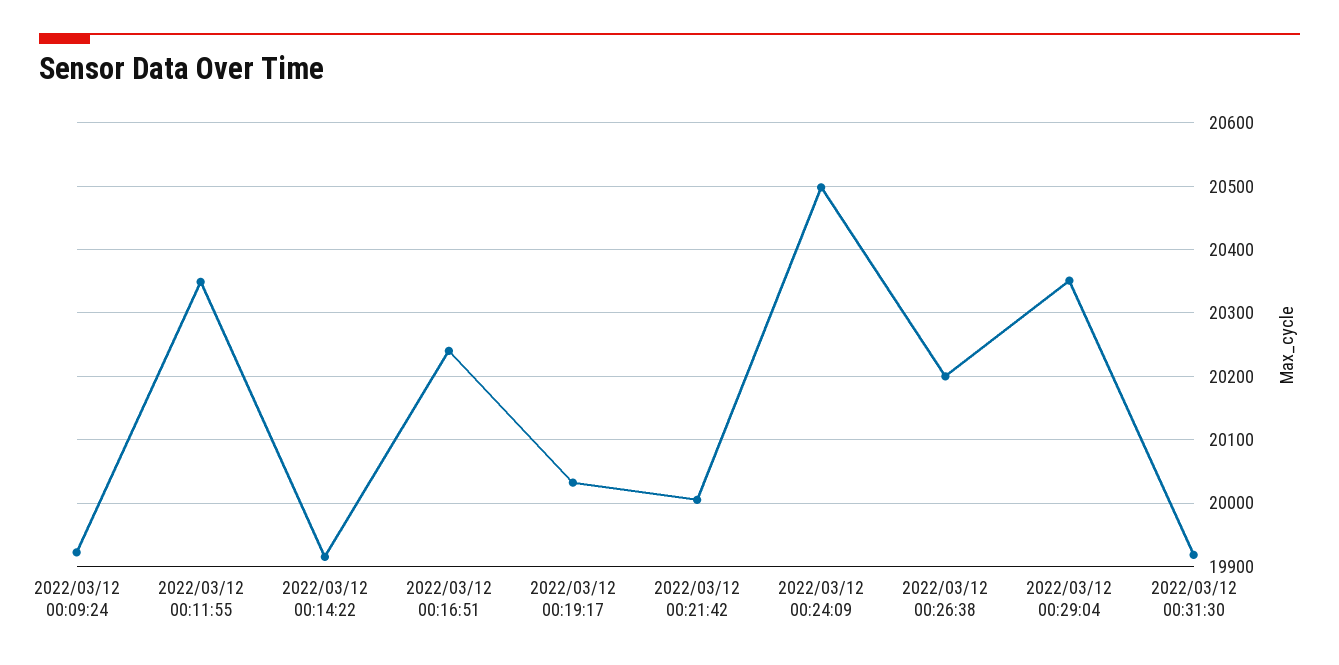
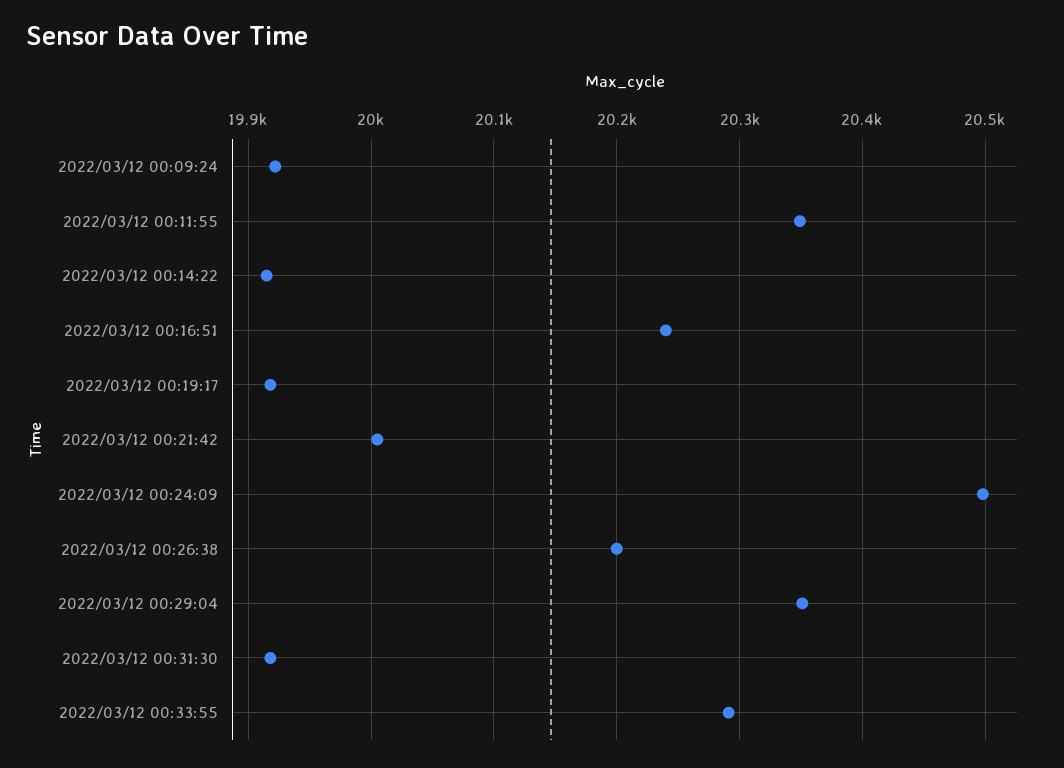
2022/03/12 00:19:17: 20030 -> 19920
2022/03/12 00:33:55: none -> 20290

